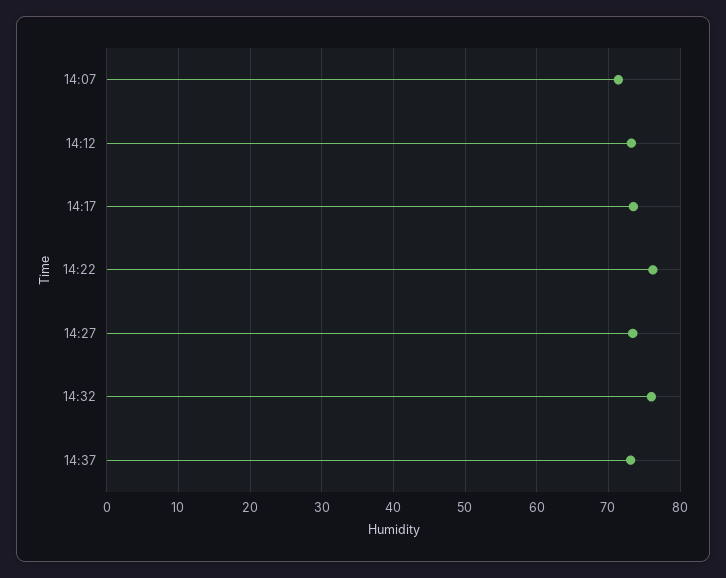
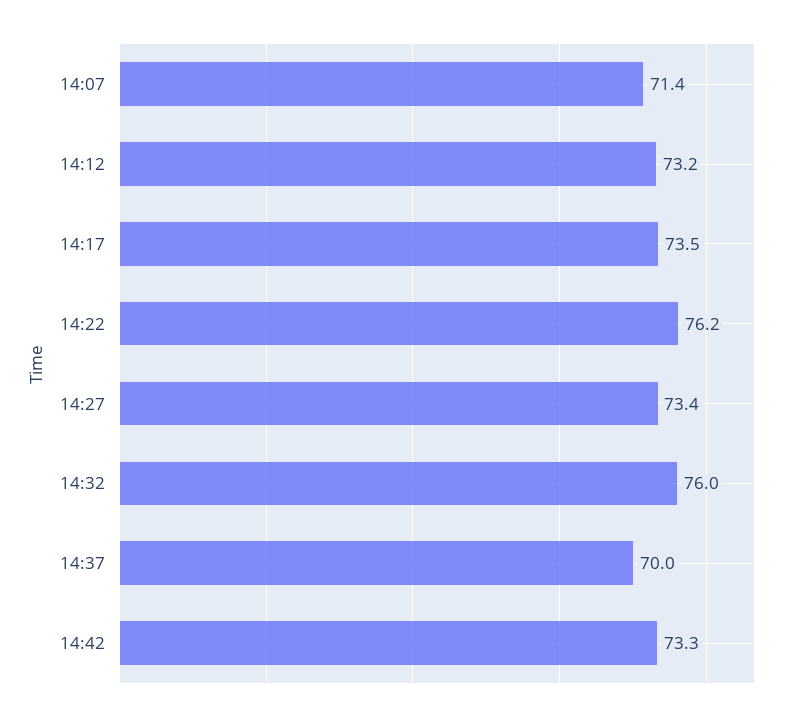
14:37: 73 -> 70
14:42: none -> 73.3

